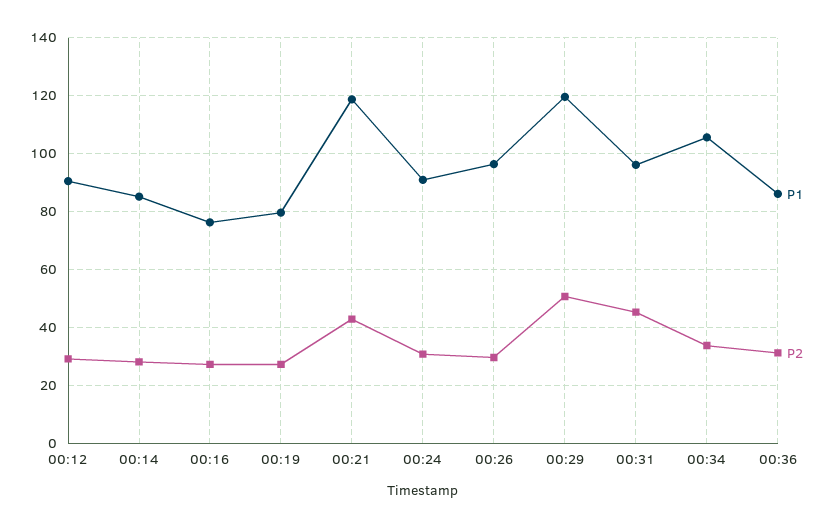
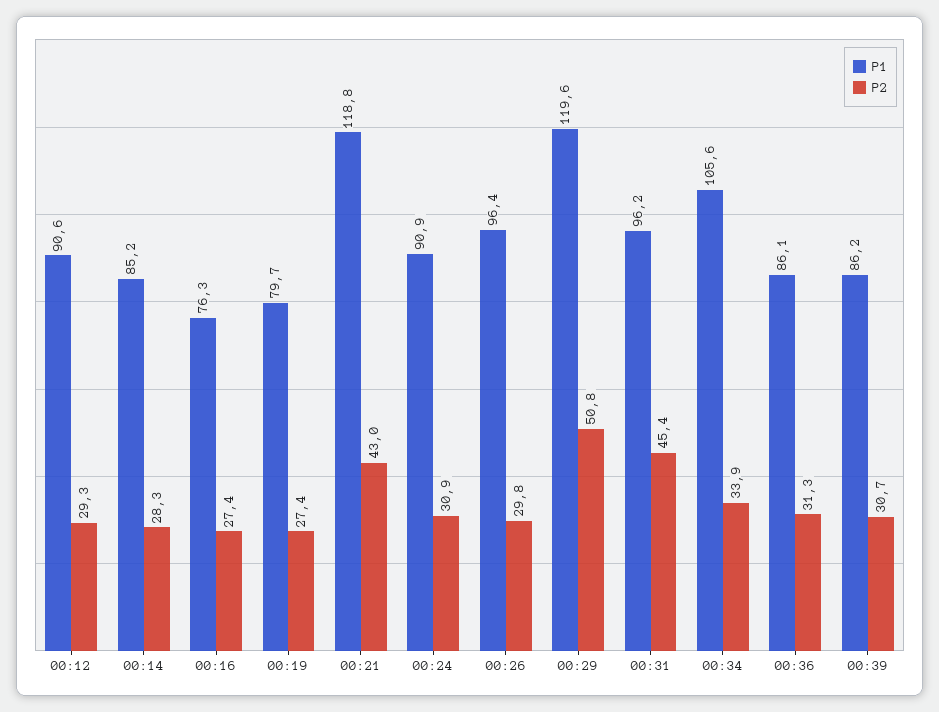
P1, 00:39: none -> 86.2
P2, 00:39: none -> 30.7

